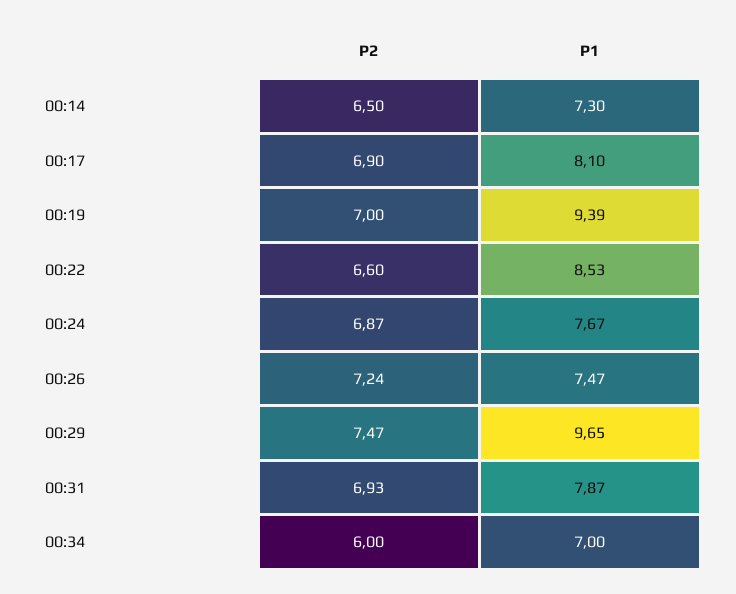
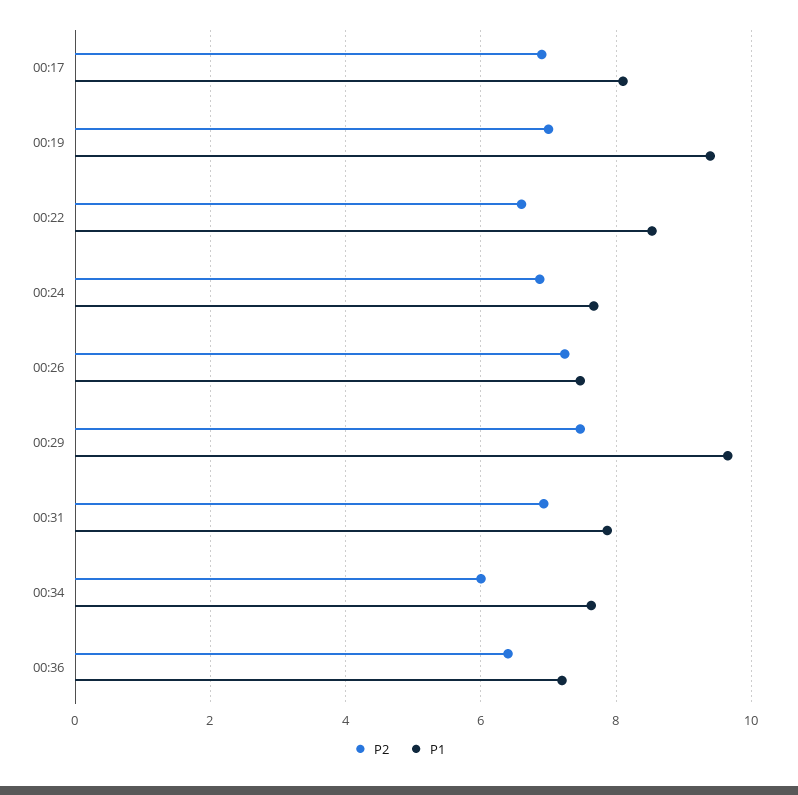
P2, 00:14: 6.5 -> none
P1, 00:14: 7.3 -> none
P1, 00:34: 7 -> 7.6
P2, 00:36: none -> 6.4
P1, 00:36: none -> 7.2

